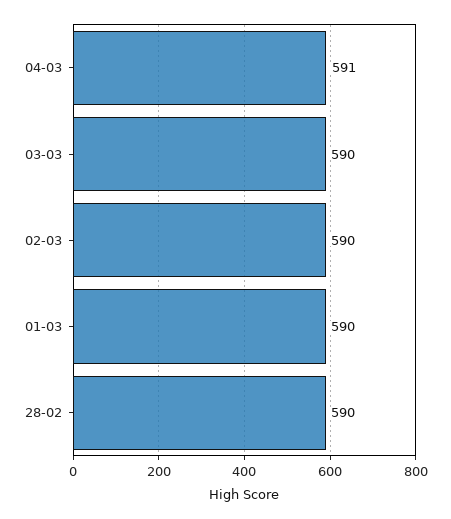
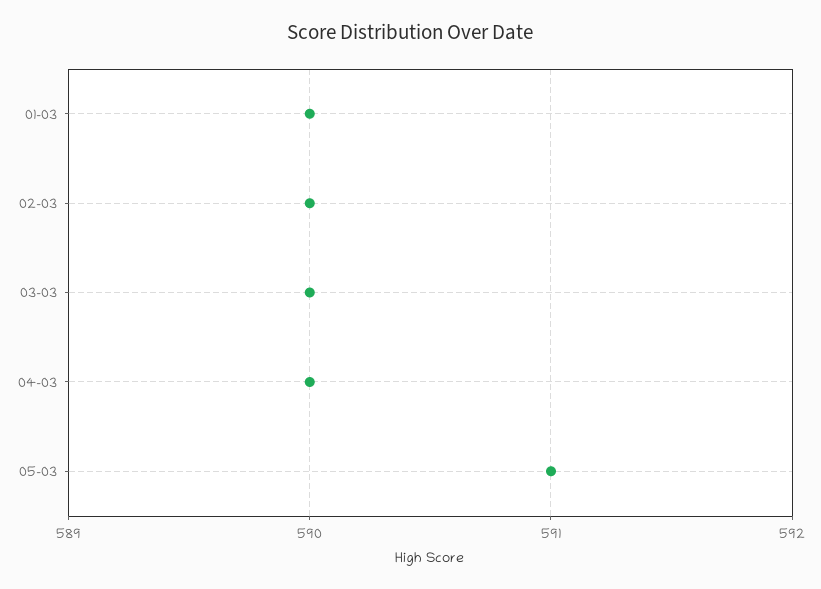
04-03: 591 -> 590
28-02: 590 -> none
05-03: none -> 591

